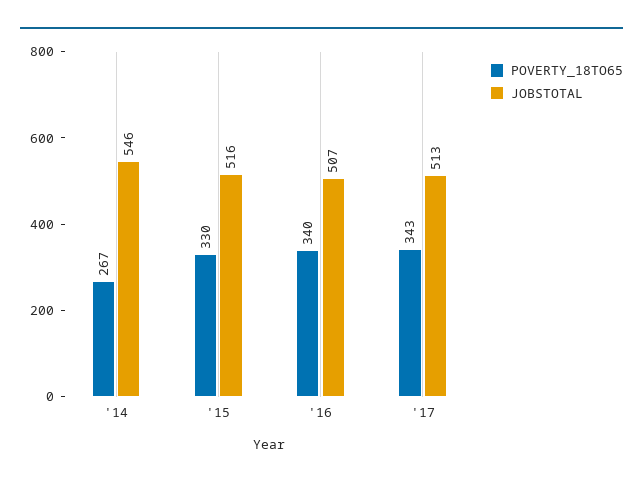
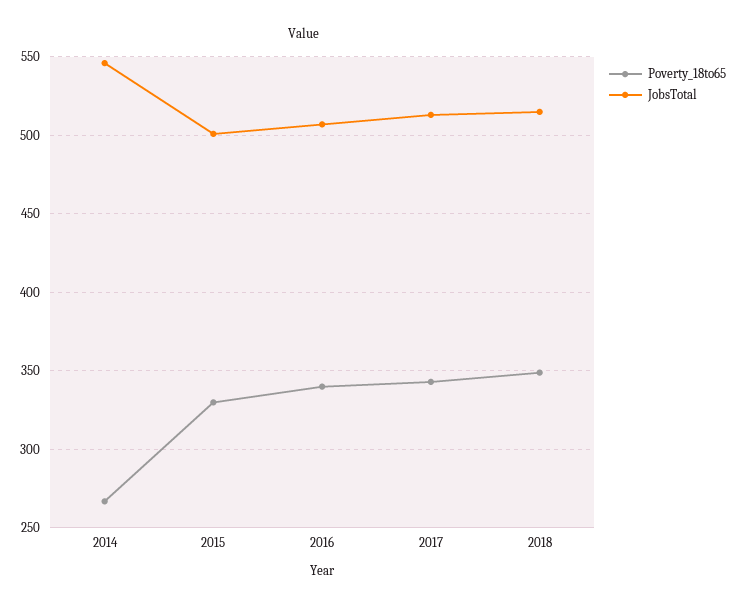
JOBSTOTAL, '15: 516 -> 500
POVERTY_18TO65, 2018: none -> 350
JOBSTOTAL, 2018: none -> 515

